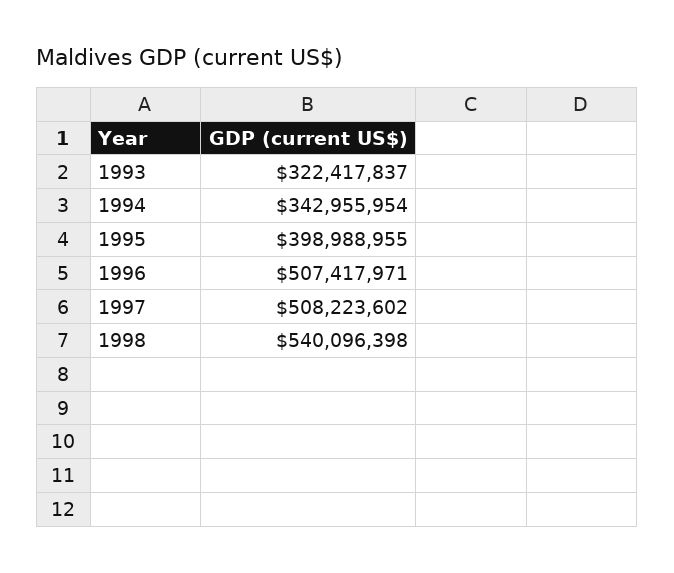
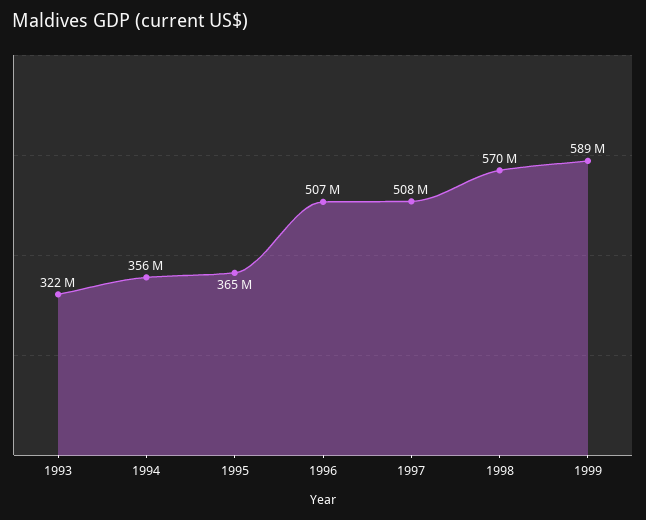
1994: 342955954 -> 356000000
1995: 398988955 -> 365000000
1998: 540096398 -> 570000000
1999: none -> 589000000

